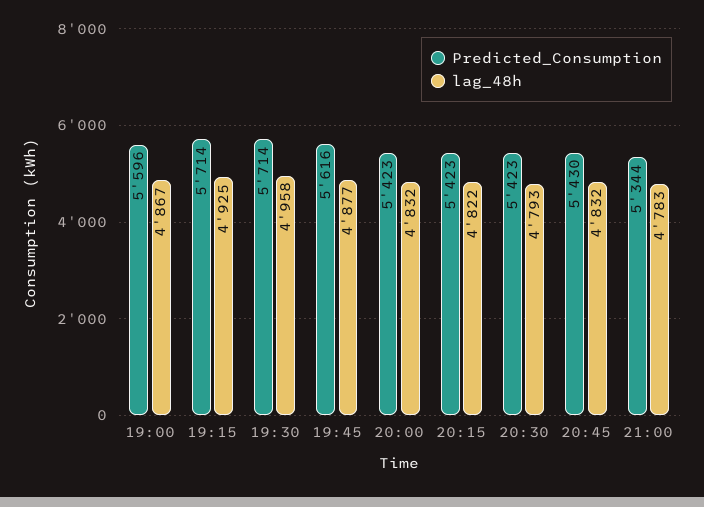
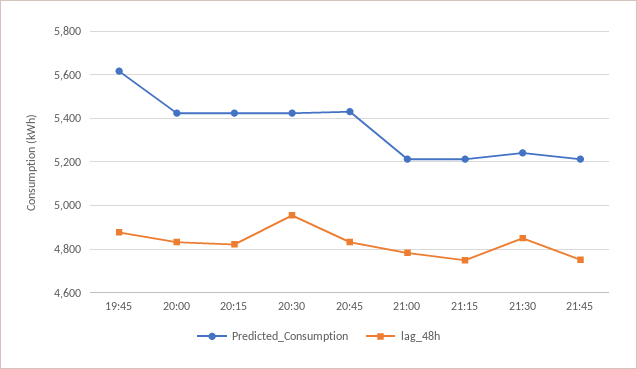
Predicted_Consumption, 19:00: 5596 -> none
lag_48h, 19:00: 4867 -> none
Predicted_Consumption, 19:15: 5714 -> none
lag_48h, 19:15: 4925 -> none
Predicted_Consumption, 19:30: 5714 -> none
lag_48h, 19:30: 4958 -> none
lag_48h, 20:30: 4793 -> 4950
Predicted_Consumption, 21:00: 5344 -> 5200
Predicted_Consumption, 21:15: none -> 5200
lag_48h, 21:15: none -> 4750
Predicted_Consumption, 21:30: none -> 5250
lag_48h, 21:30: none -> 4850
Predicted_Consumption, 21:45: none -> 5200
lag_48h, 21:45: none -> 4750

